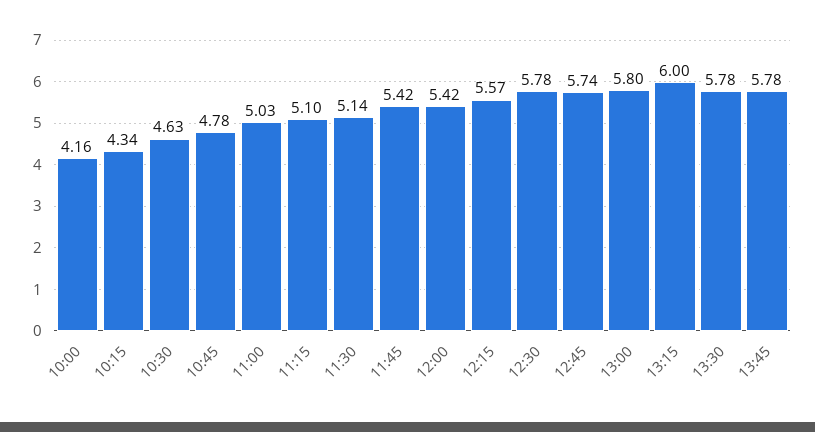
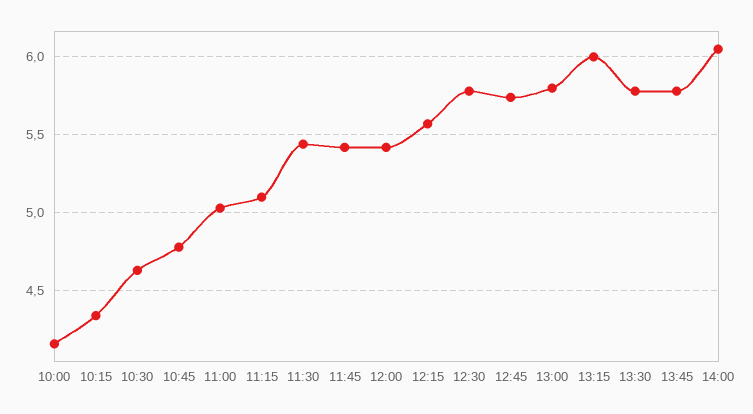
11:30: 5.14 -> 5.45
14:00: none -> 6.05

